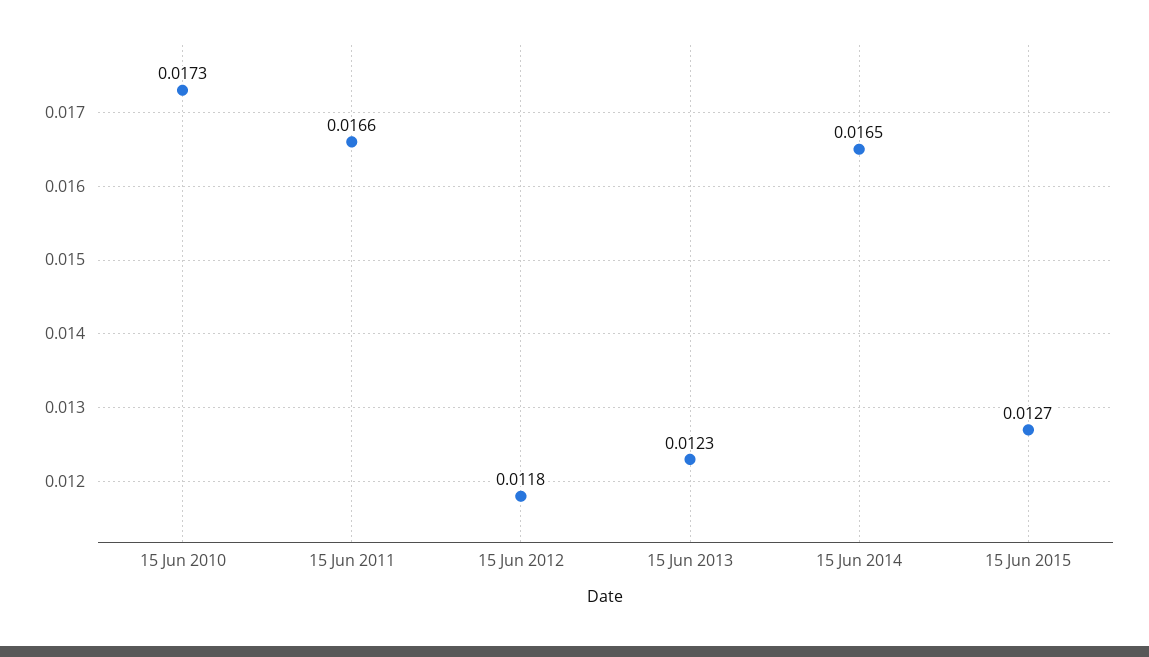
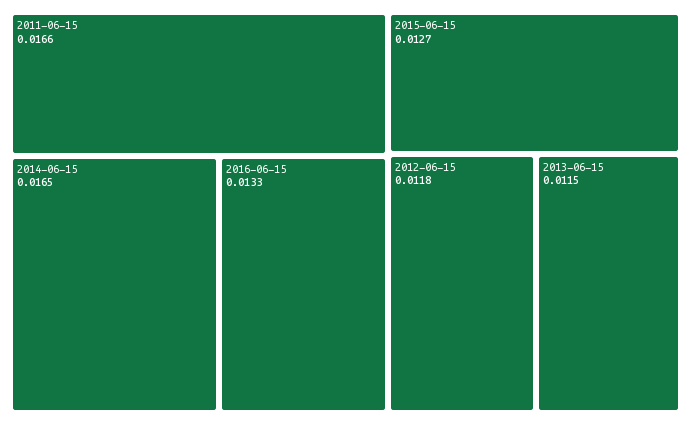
15 Jun 2010: 0.0173 -> none
15 Jun 2013: 0.0123 -> 0.0115
2016-06-15: none -> 0.0133

